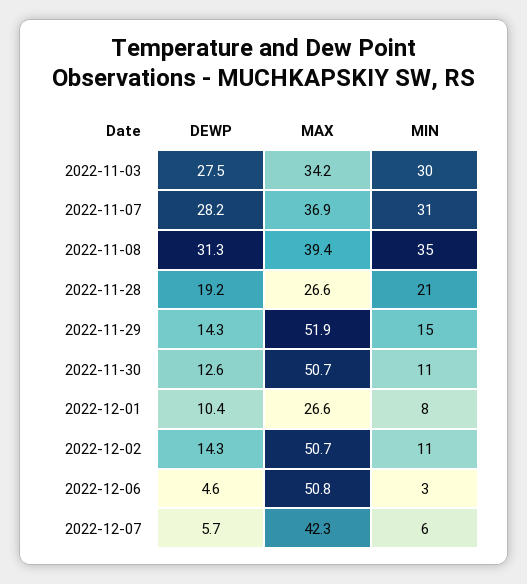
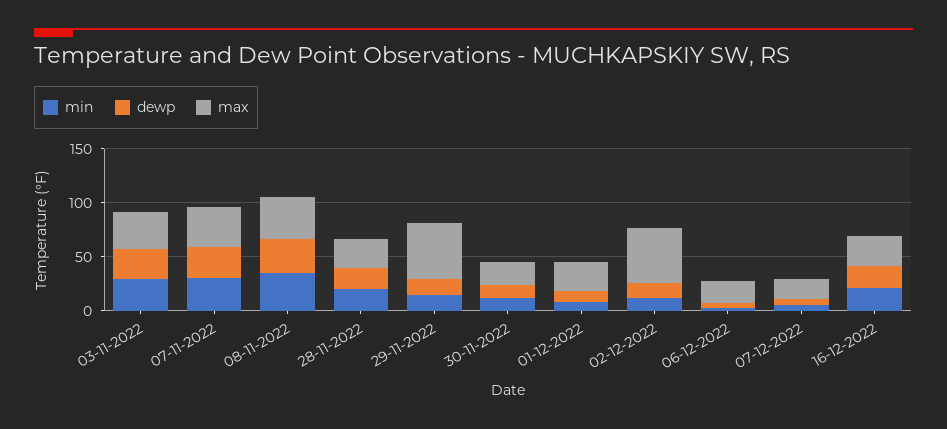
MAX, 2022-11-30: 50.7 -> 20
MAX, 2022-12-06: 50.8 -> 20
MAX, 2022-12-07: 42.3 -> 20
MIN, 16-12-2022: none -> 20
DEWP, 16-12-2022: none -> 20
MAX, 16-12-2022: none -> 30

